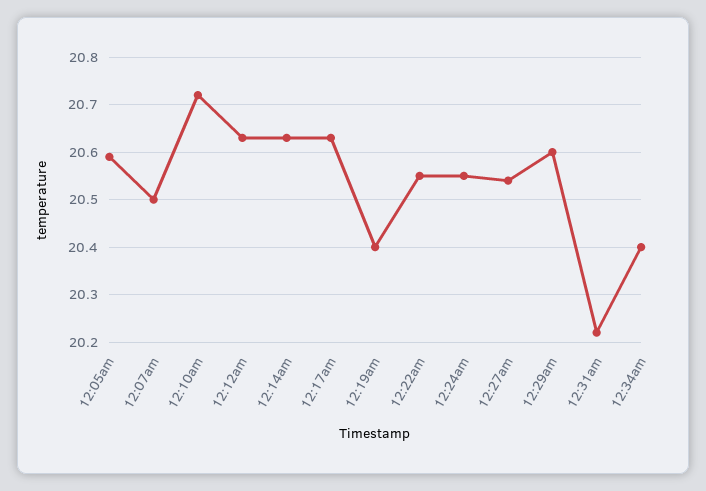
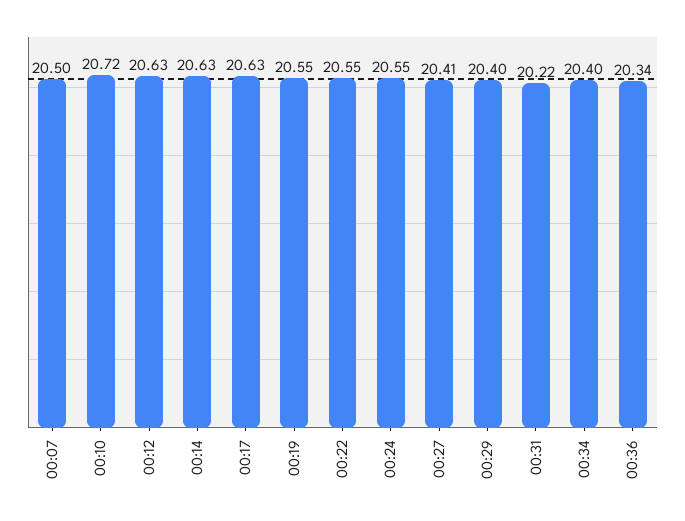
12:05am: 20.6 -> none
12:19am: 20.4 -> 20.55
12:27am: 20.55 -> 20.41
12:29am: 20.6 -> 20.4
00:36: none -> 20.34

